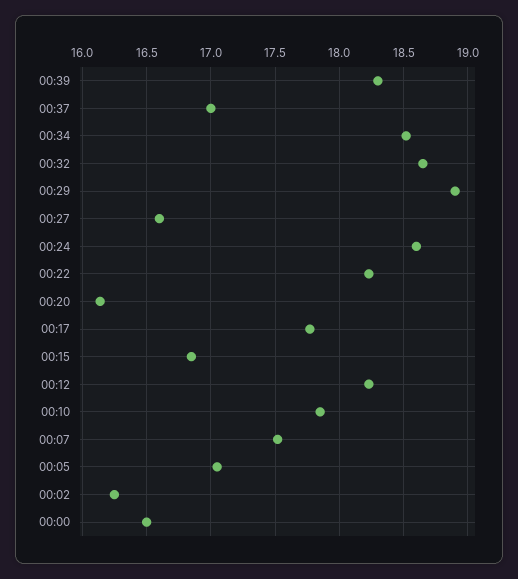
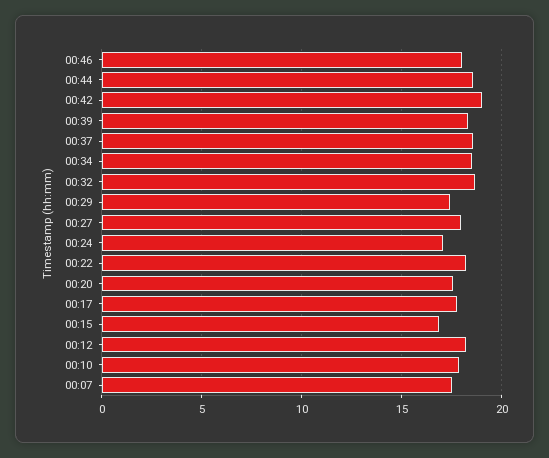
00:37: 17 -> 18.5
00:29: 18.9 -> 17.5
00:27: 16.6 -> 18
00:24: 18.6 -> 17
00:20: 16.15 -> 17.5
00:05: 17.05 -> none
00:02: 16.25 -> none
00:00: 16.5 -> none
00:46: none -> 18
00:44: none -> 18.5
00:42: none -> 19

